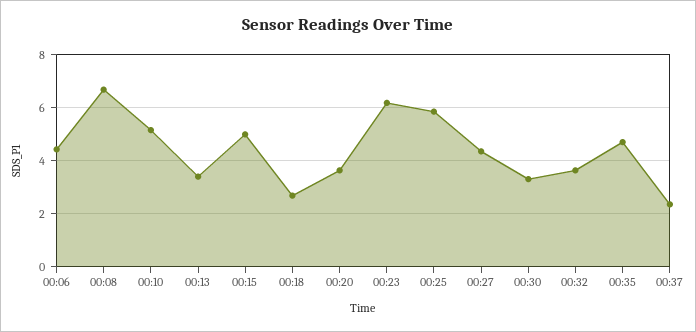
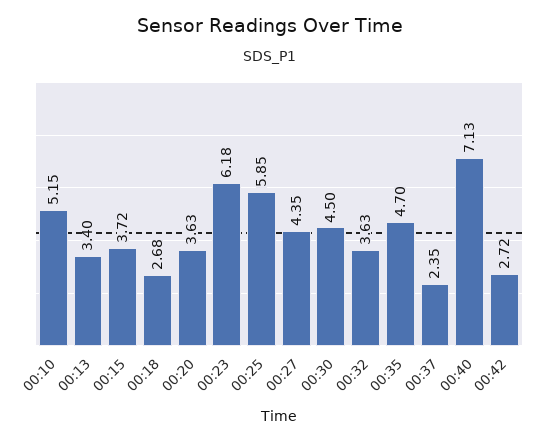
00:06: 4.5 -> none
00:08: 6.75 -> none
00:15: 5 -> 3.72
00:30: 3.25 -> 4.5
00:40: none -> 7.13
00:42: none -> 2.72

